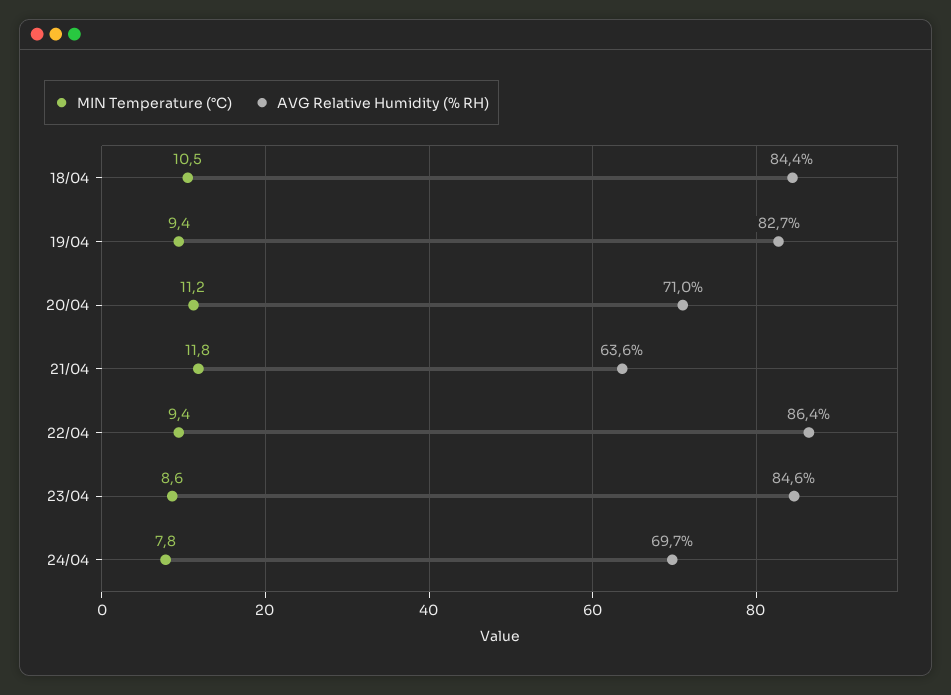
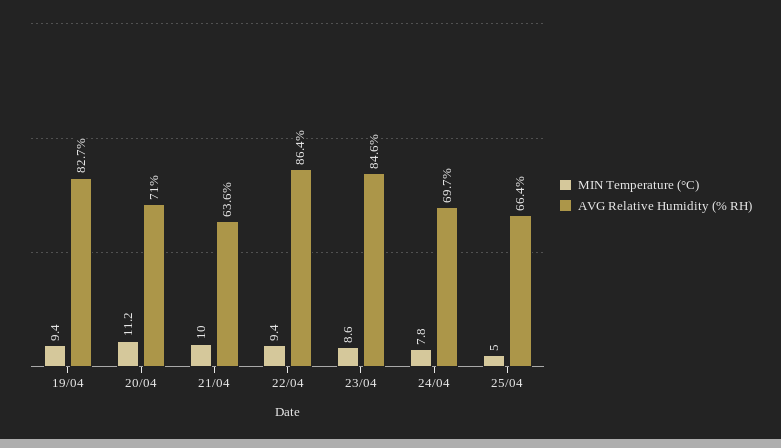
MIN Temperature (°C), 18/04: 10.5 -> none
AVG Relative Humidity (% RH), 18/04: 84.4 -> none
MIN Temperature (°C), 21/04: 11.8 -> 10
MIN Temperature (°C), 25/04: none -> 5
AVG Relative Humidity (% RH), 25/04: none -> 66.4

